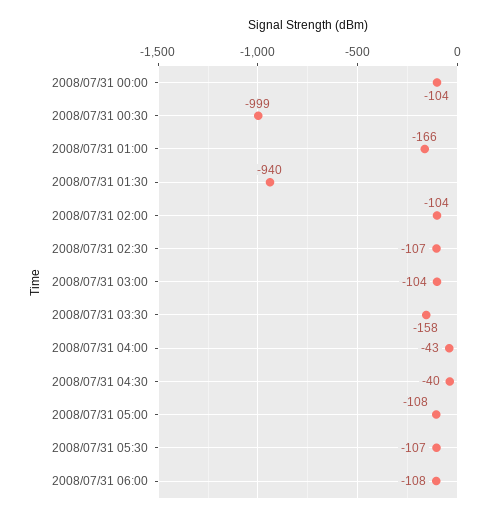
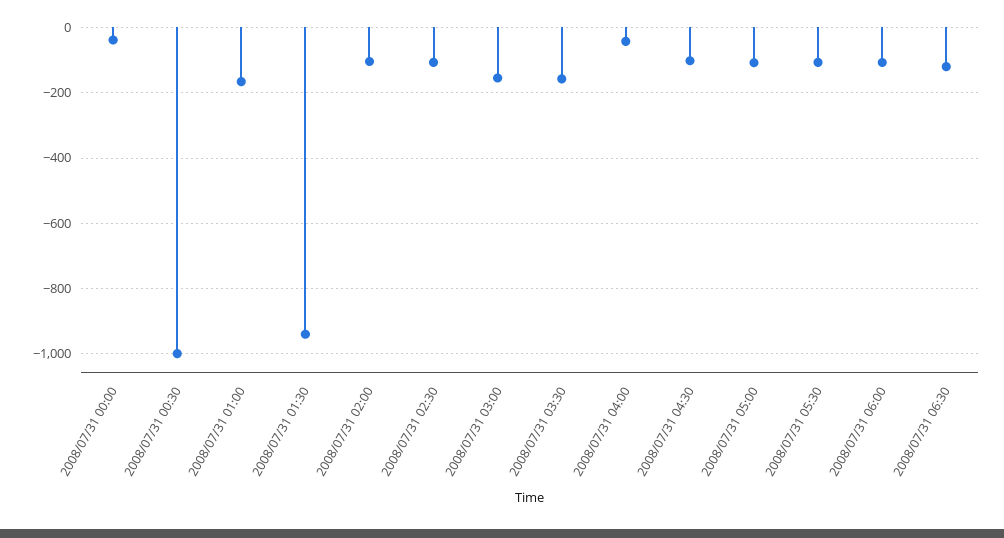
2008/07/31 00:00: -104 -> -40
2008/07/31 03:00: -104 -> -160
2008/07/31 04:30: -40 -> -100
2008/07/31 06:30: none -> -120

